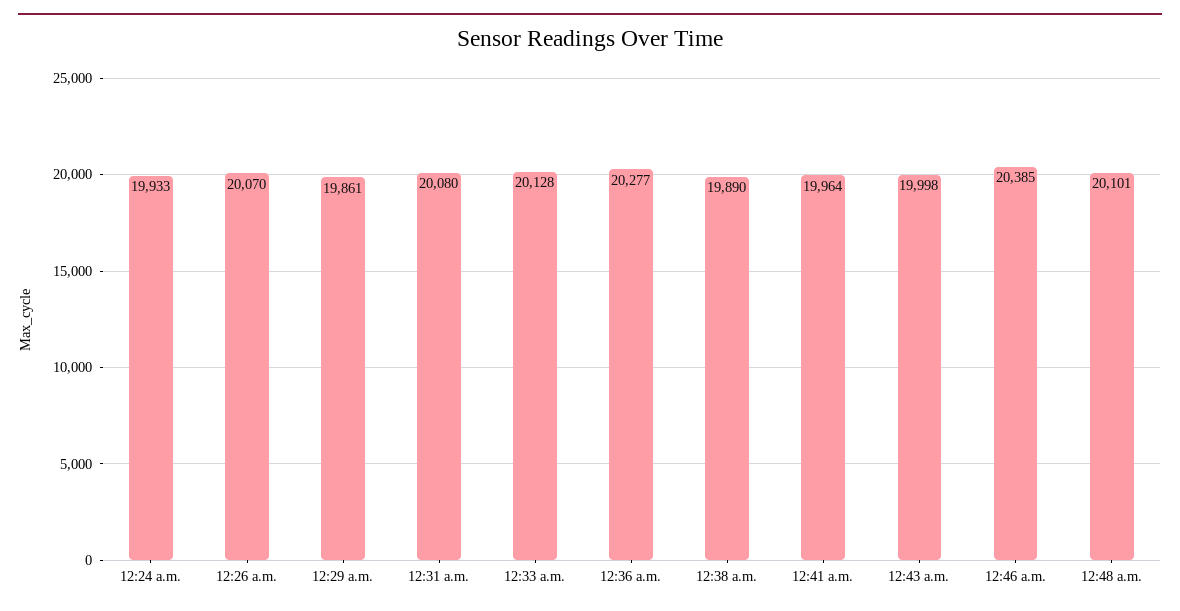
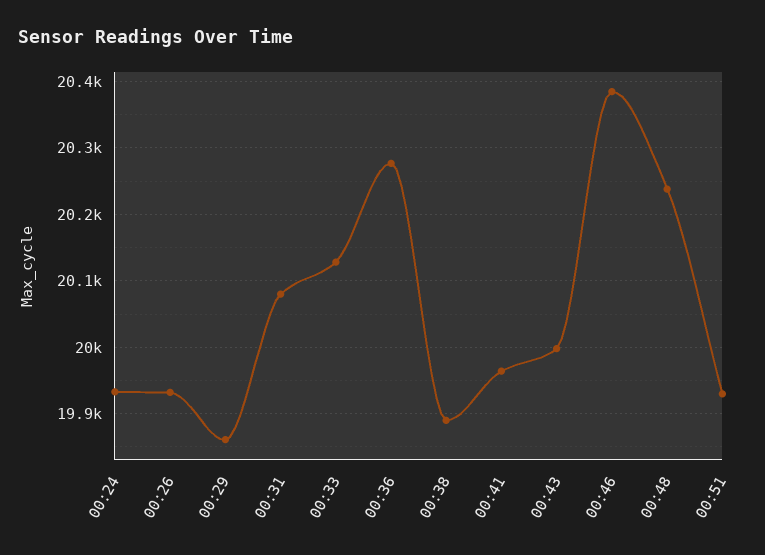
12:26 a.m.: 20070 -> 19930
12:48 a.m.: 20101 -> 20240
00:51: none -> 19930

